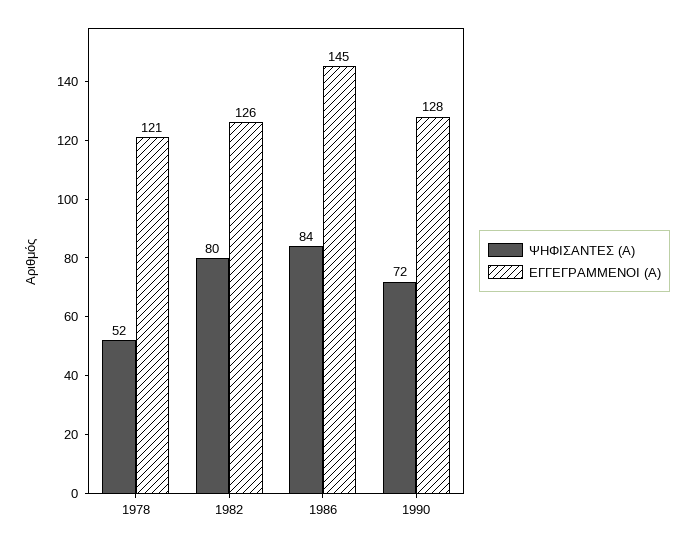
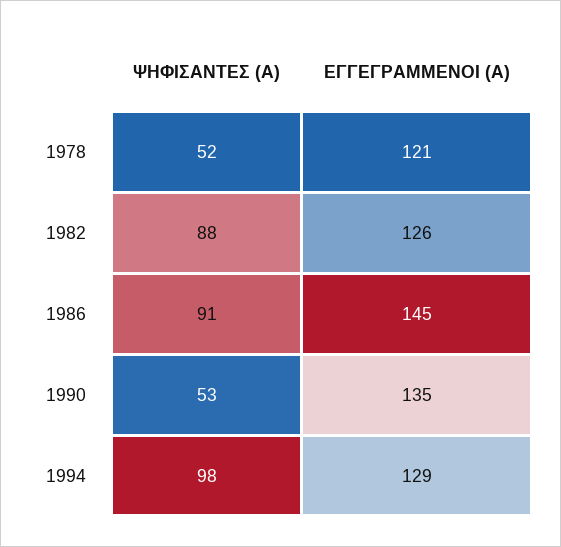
ΨΗΦΙΣΑΝΤΕΣ (Α), 1982: 80 -> 88
ΨΗΦΙΣΑΝΤΕΣ (Α), 1986: 84 -> 91
ΨΗΦΙΣΑΝΤΕΣ (Α), 1990: 72 -> 53
ΕΓΓΕΓΡΑΜΜΕΝΟΙ (Α), 1990: 128 -> 135
ΨΗΦΙΣΑΝΤΕΣ (Α), 1994: none -> 98
ΕΓΓΕΓΡΑΜΜΕΝΟΙ (Α), 1994: none -> 129

